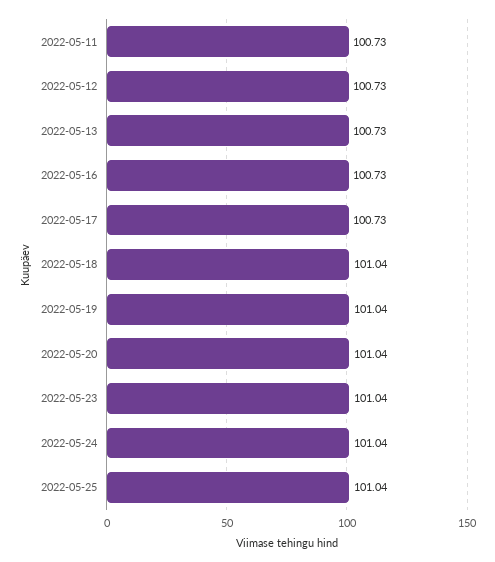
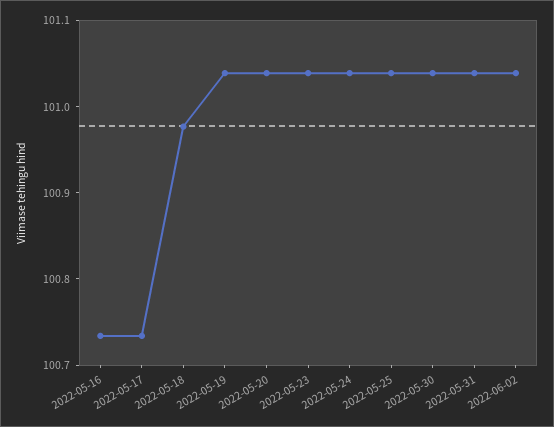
2022-05-11: 100.73 -> none
2022-05-12: 100.73 -> none
2022-05-13: 100.73 -> none
2022-05-18: 101.04 -> 100.98
2022-05-30: none -> 101.04
2022-05-31: none -> 101.04
2022-06-02: none -> 101.04

